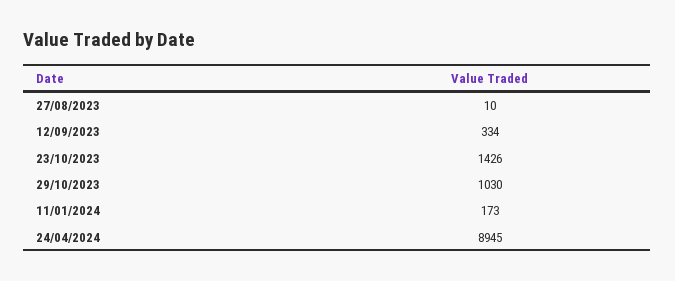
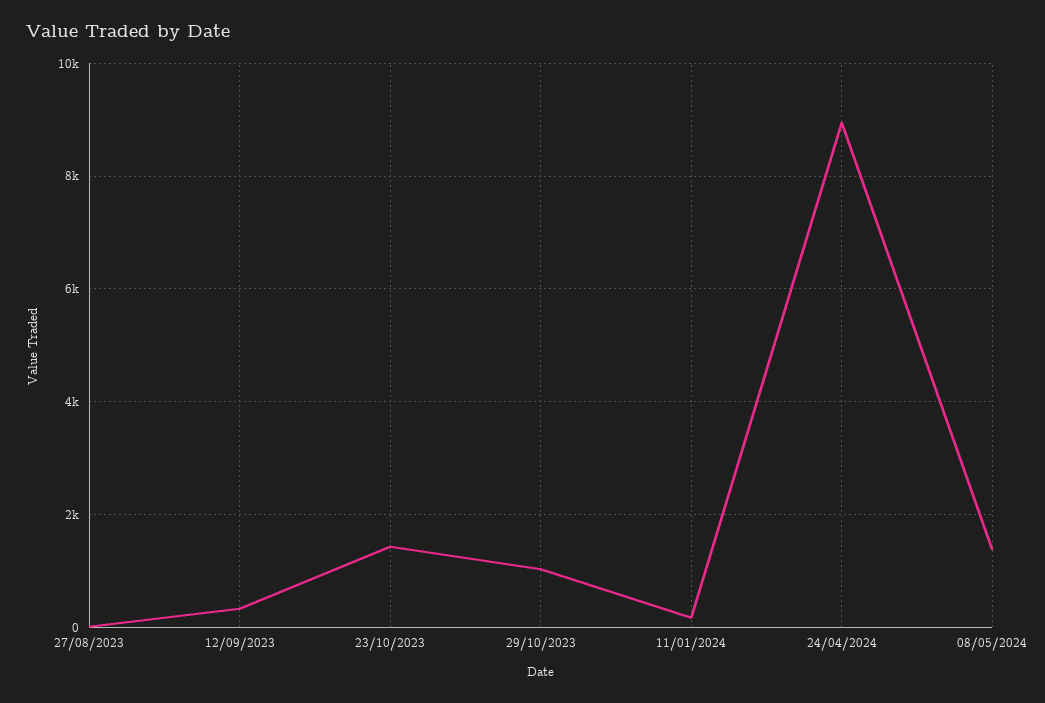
08/05/2024: none -> 1400

